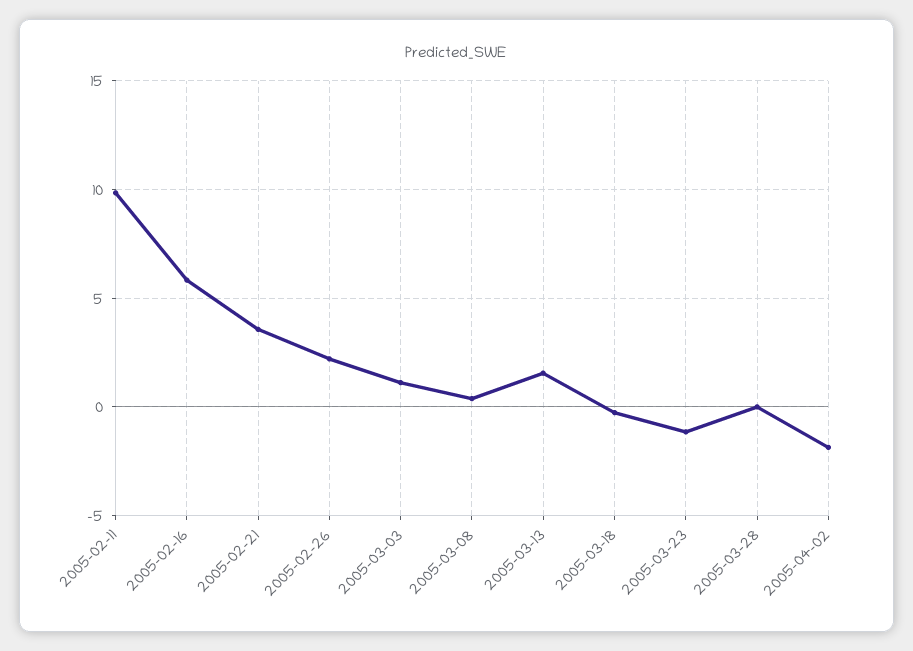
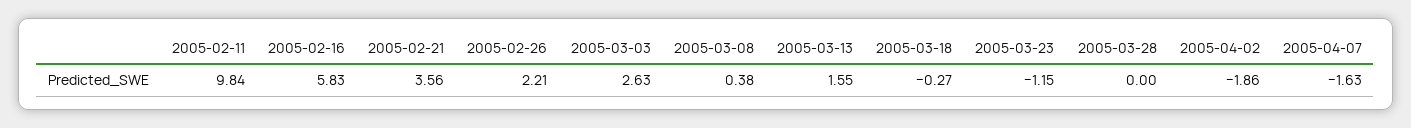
2005-03-03: 1 -> 2.63
2005-04-07: none -> -1.63

